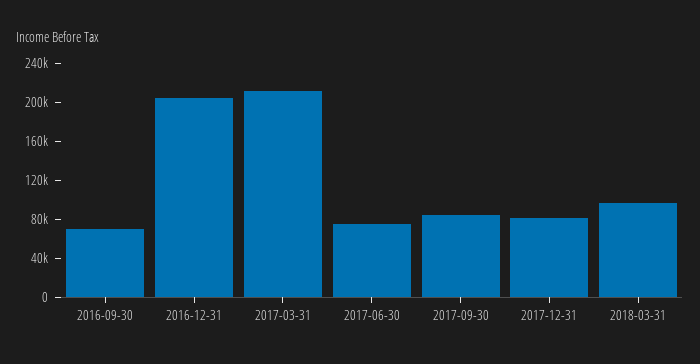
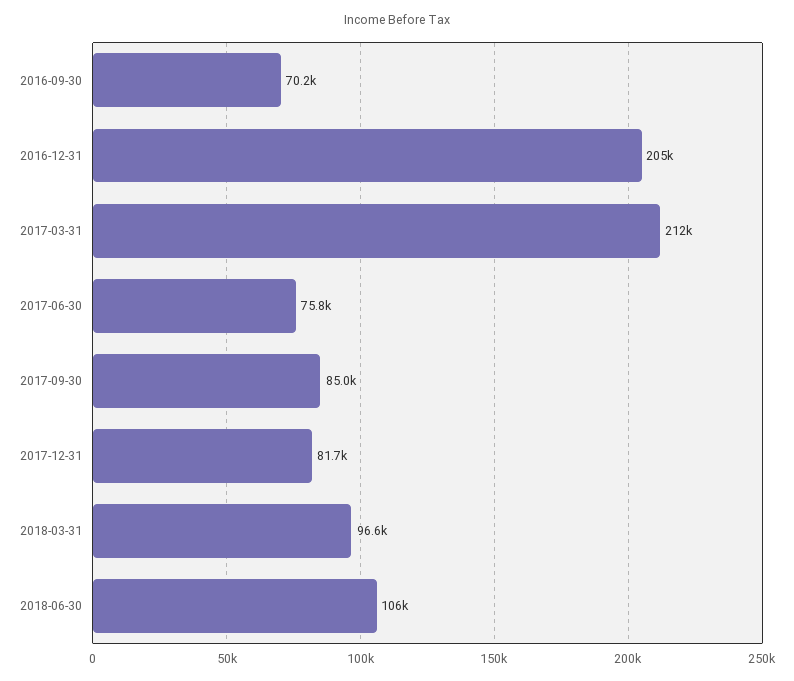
2018-06-30: none -> 106000

